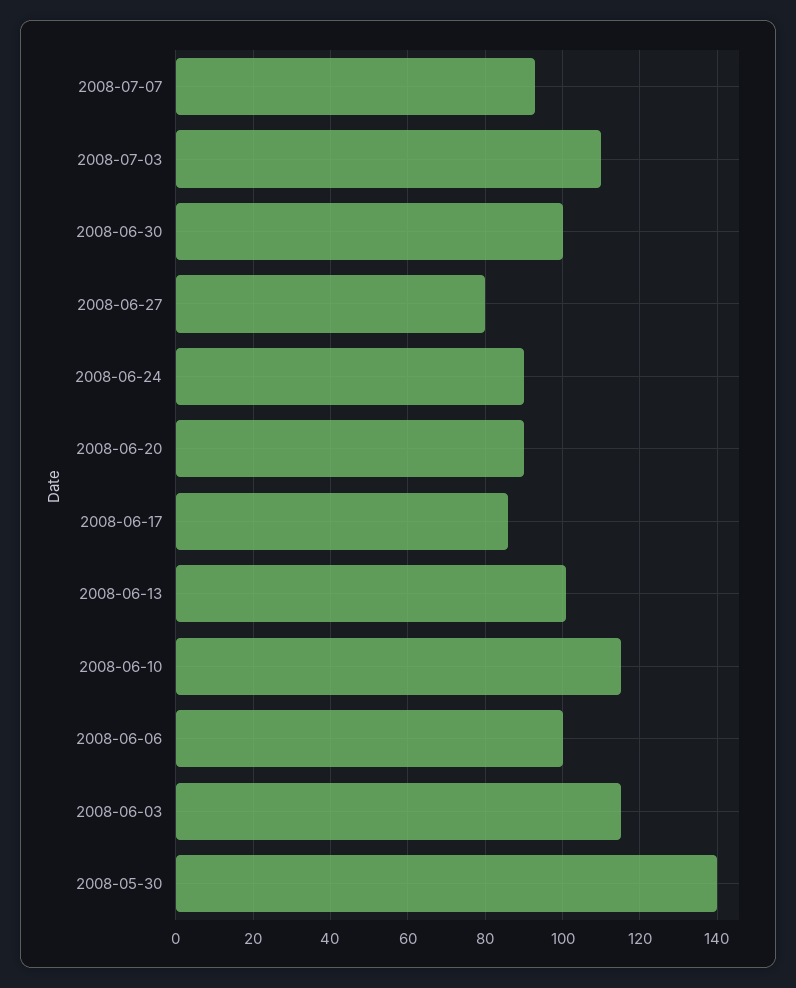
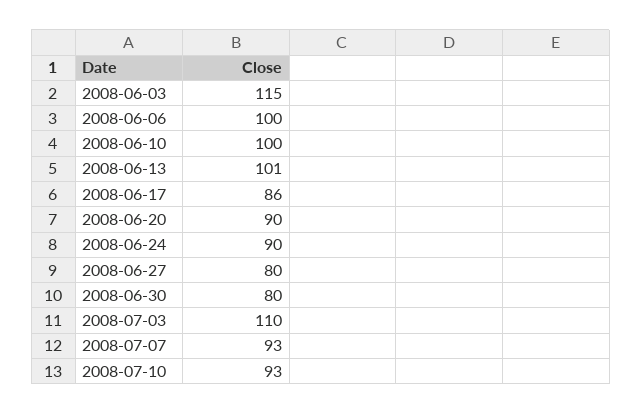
2008-06-30: 100 -> 80
2008-06-10: 115 -> 100
2008-05-30: 140 -> none
2008-07-10: none -> 93

